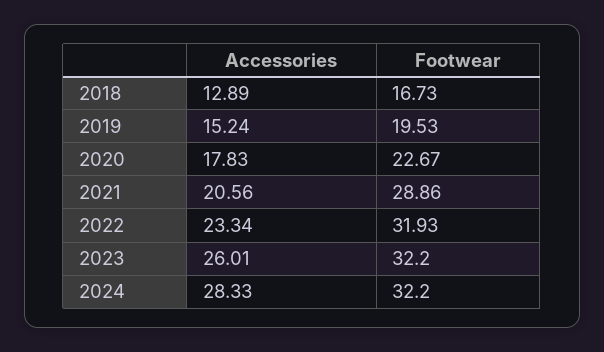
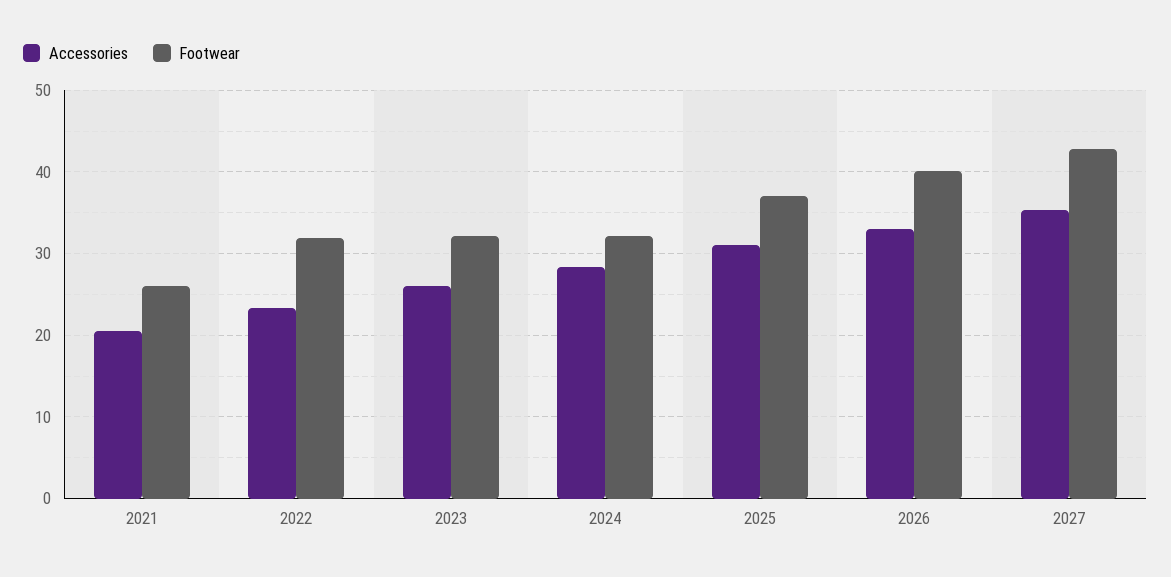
Accessories, 2018: 12.89 -> none
Footwear, 2018: 16.73 -> none
Accessories, 2019: 15.24 -> none
Footwear, 2019: 19.53 -> none
Accessories, 2020: 17.83 -> none
Footwear, 2020: 22.67 -> none
Footwear, 2021: 28.86 -> 26
Accessories, 2025: none -> 31
Footwear, 2025: none -> 37
Accessories, 2026: none -> 33
Footwear, 2026: none -> 40
Accessories, 2027: none -> 35
Footwear, 2027: none -> 43

